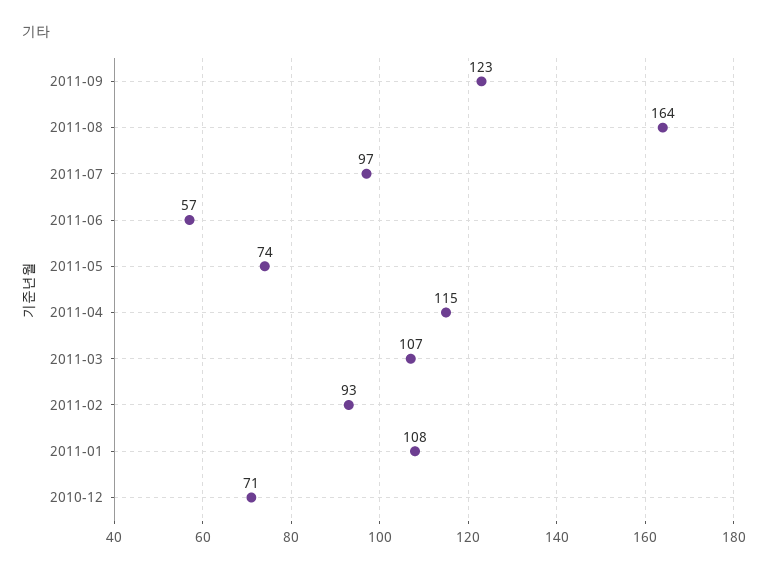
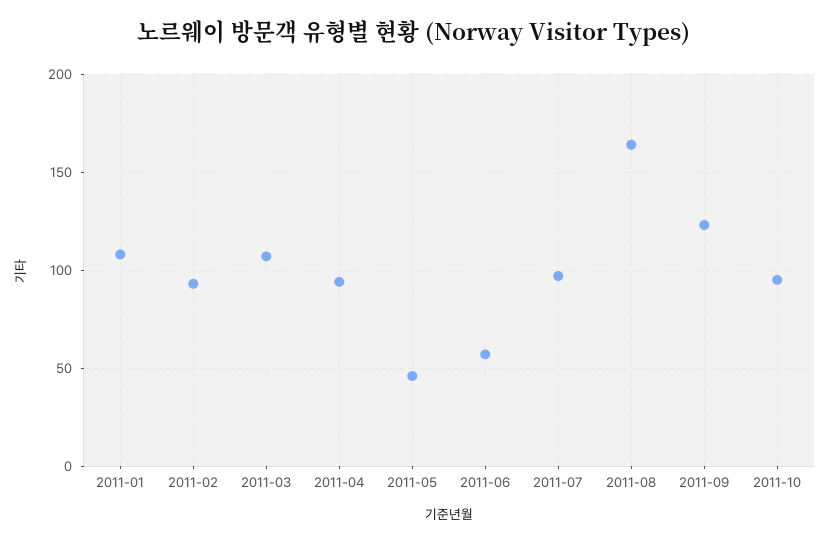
2011-05: 74 -> 45
2011-04: 115 -> 95
2010-12: 71 -> none
2011-10: none -> 95

